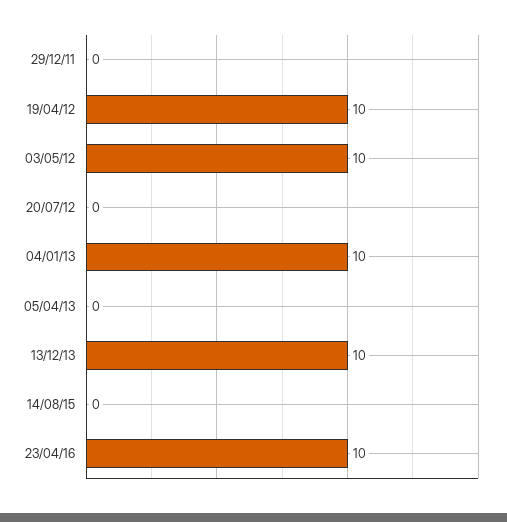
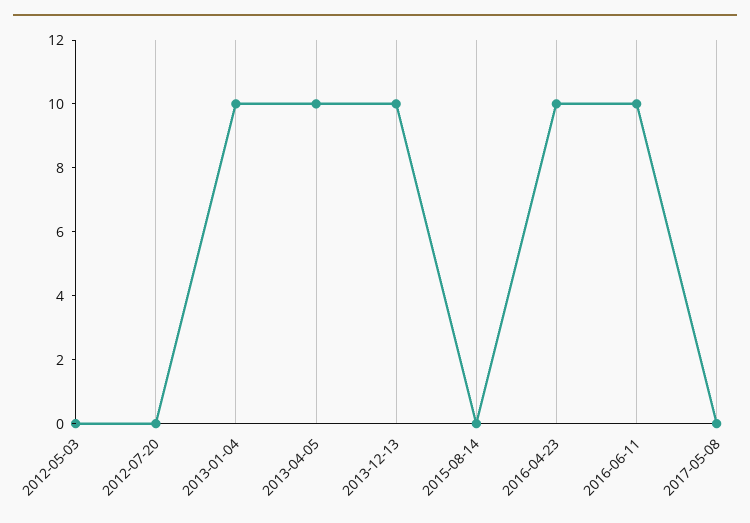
29/12/11: 0 -> none
19/04/12: 10 -> none
03/05/12: 10 -> 0
05/04/13: 0 -> 10
2016-06-11: none -> 10
2017-05-08: none -> 0

